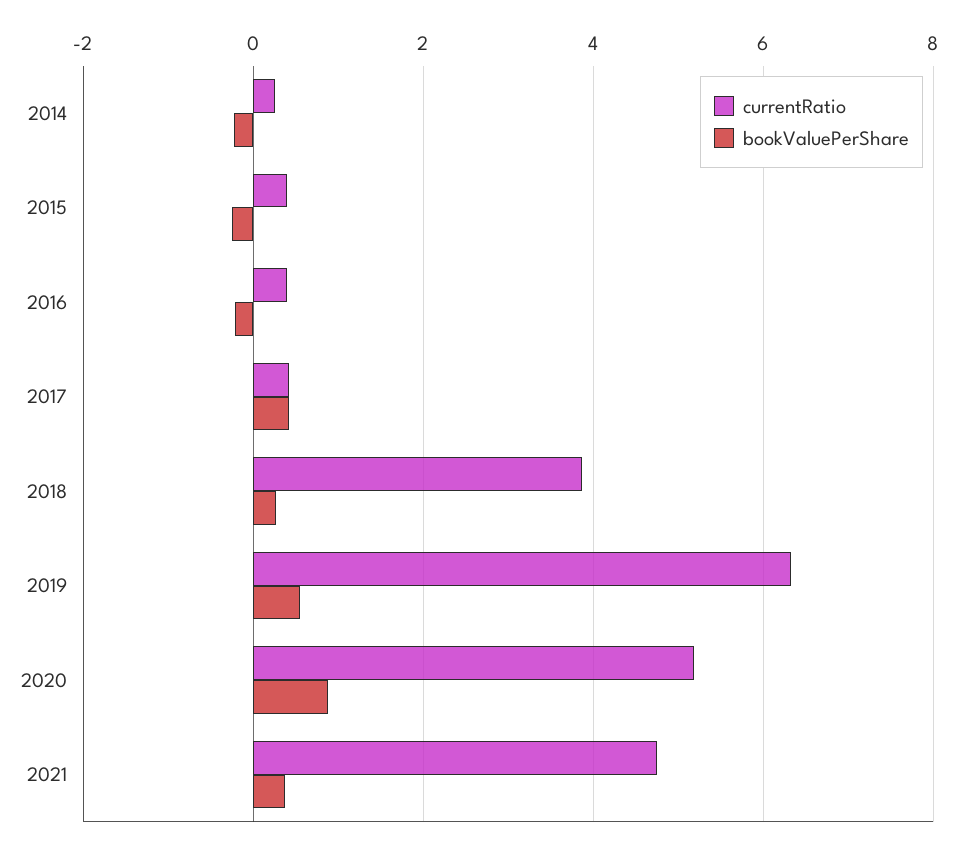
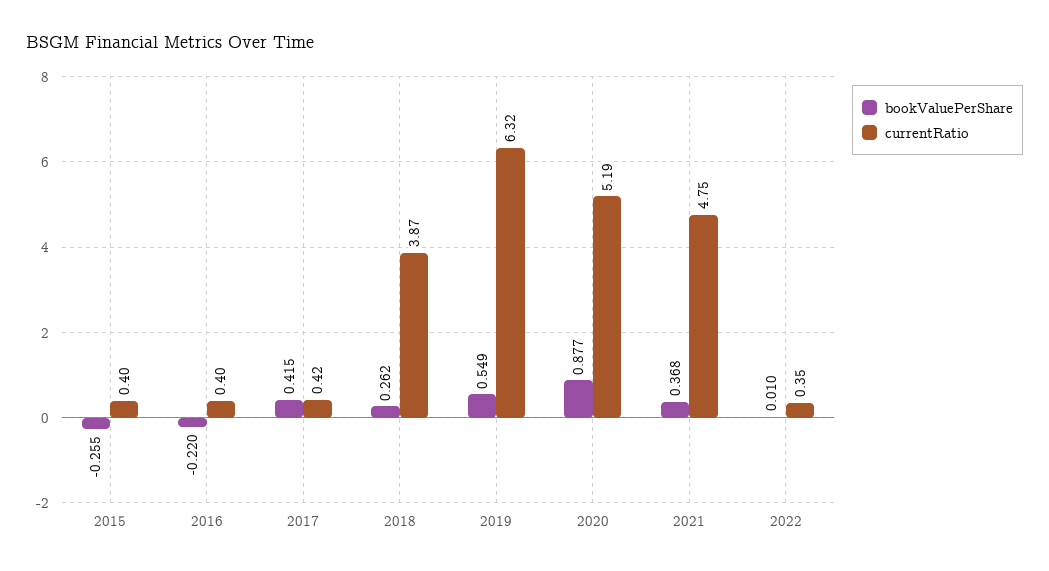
currentRatio, 2014: 0.2 -> none
bookValuePerShare, 2014: -0.2 -> none
bookValuePerShare, 2022: none -> 0.01
currentRatio, 2022: none -> 0.35

